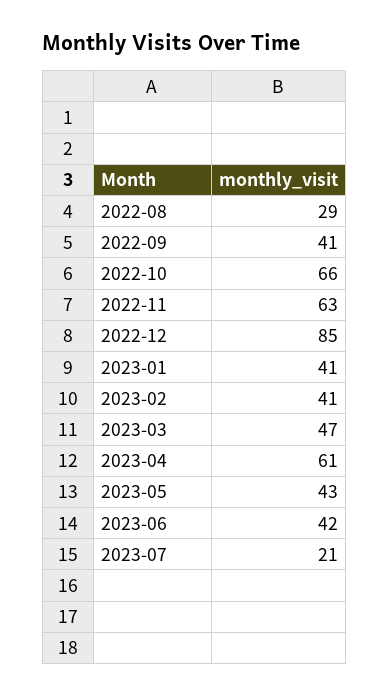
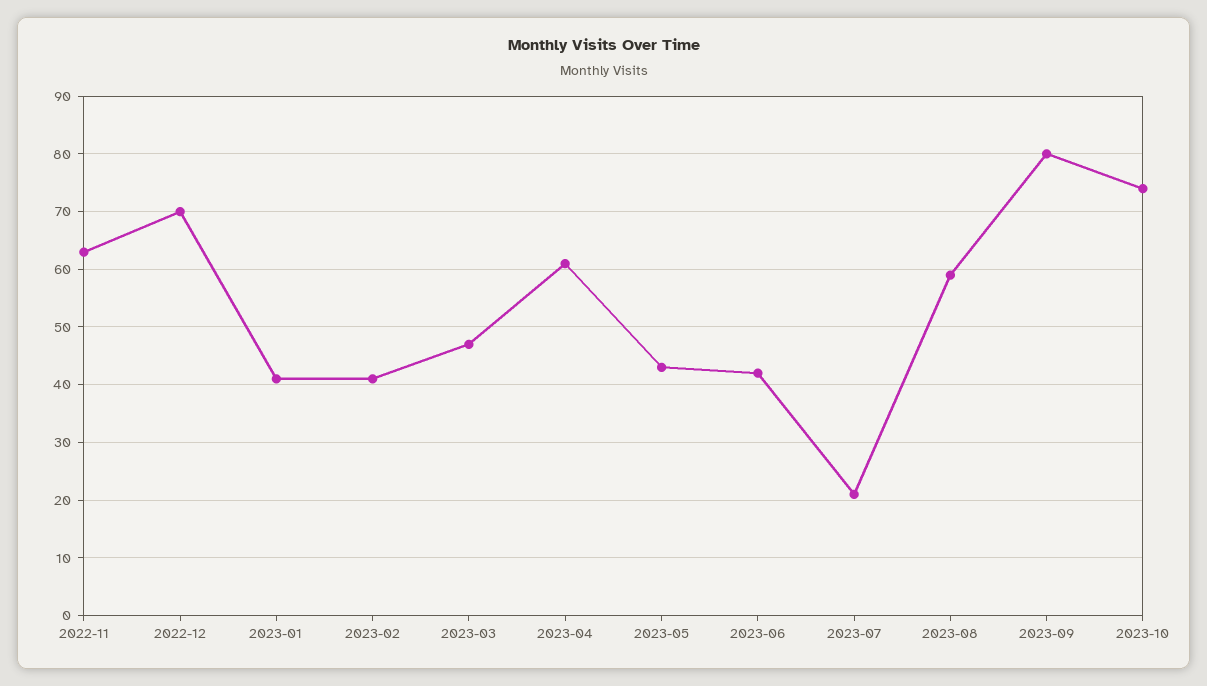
2022-08: 29 -> none
2022-09: 41 -> none
2022-10: 66 -> none
2022-12: 85 -> 70
2023-08: none -> 60
2023-09: none -> 80
2023-10: none -> 75

